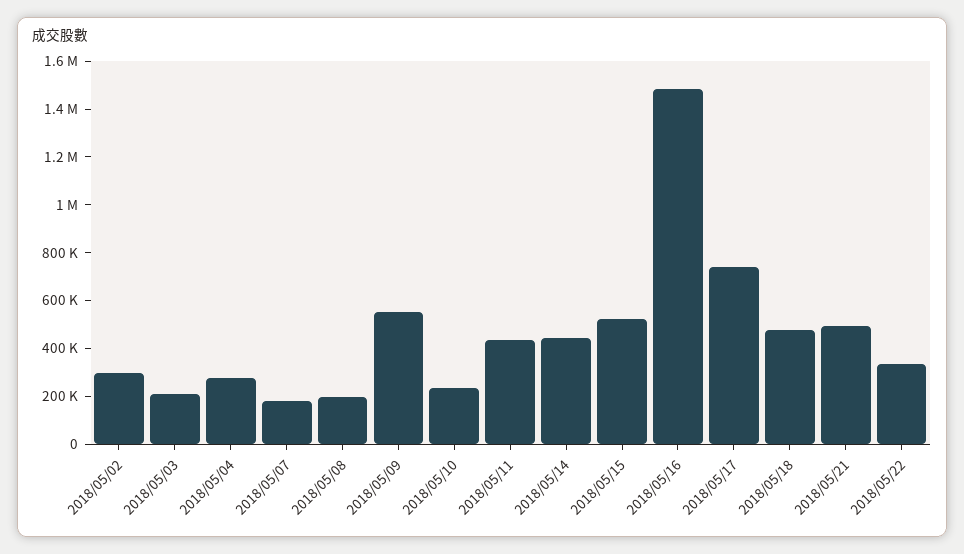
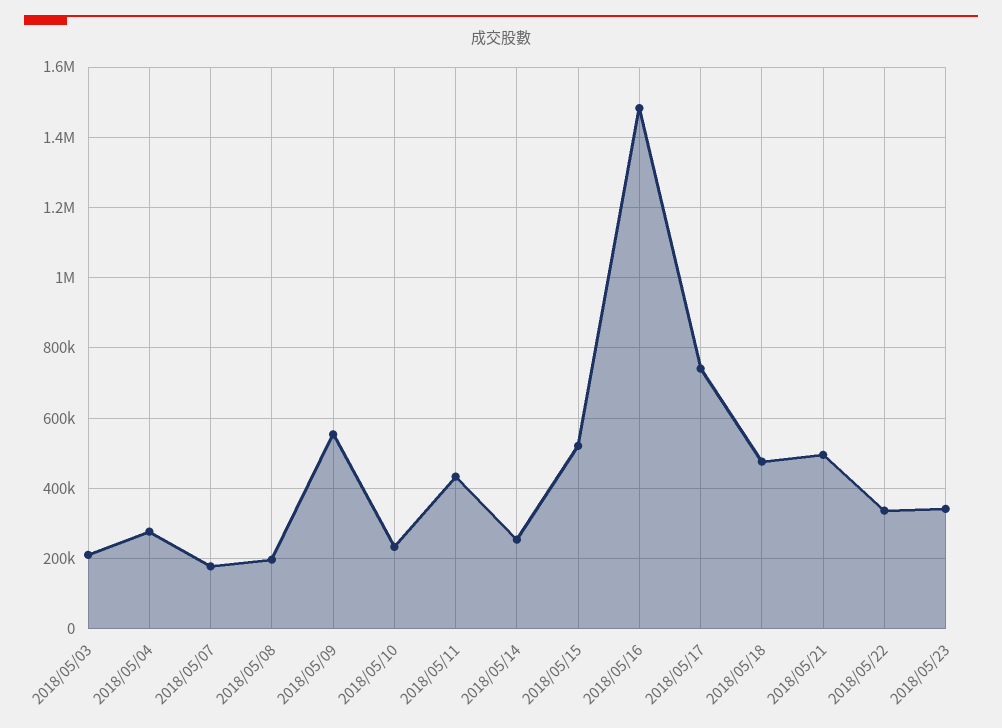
2018/05/02: 300000 -> none
2018/05/14: 450000 -> 260000
2018/05/23: none -> 340000

